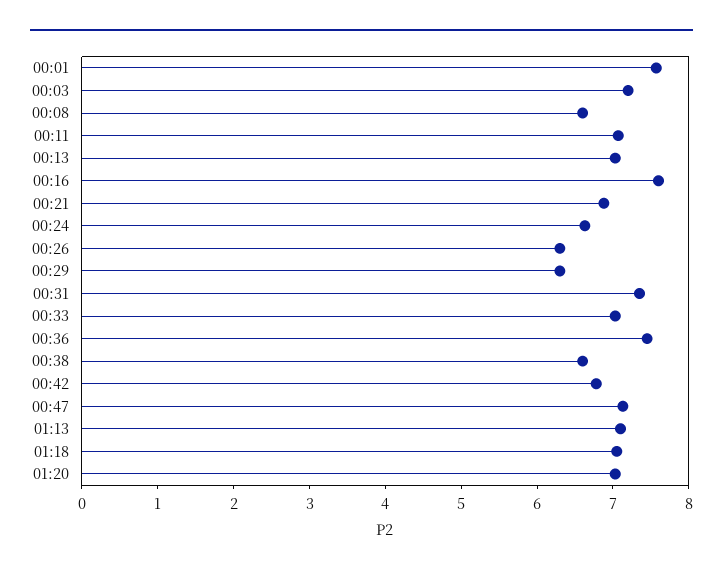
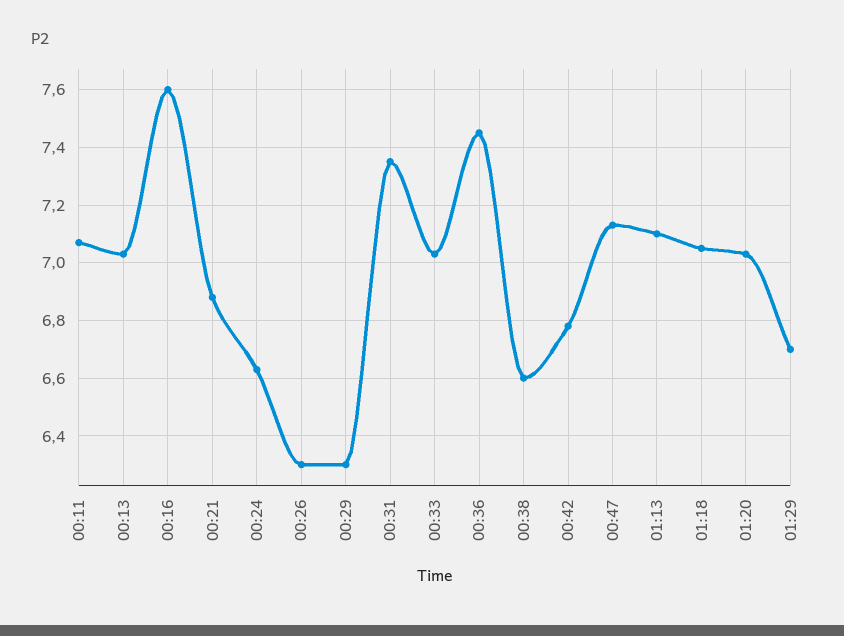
00:01: 7.6 -> none
00:03: 7.2 -> none
00:08: 6.6 -> none
01:29: none -> 6.7

